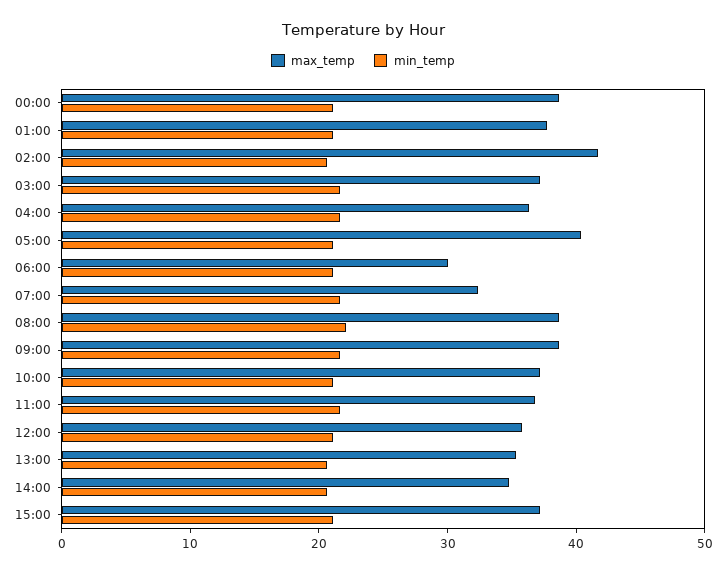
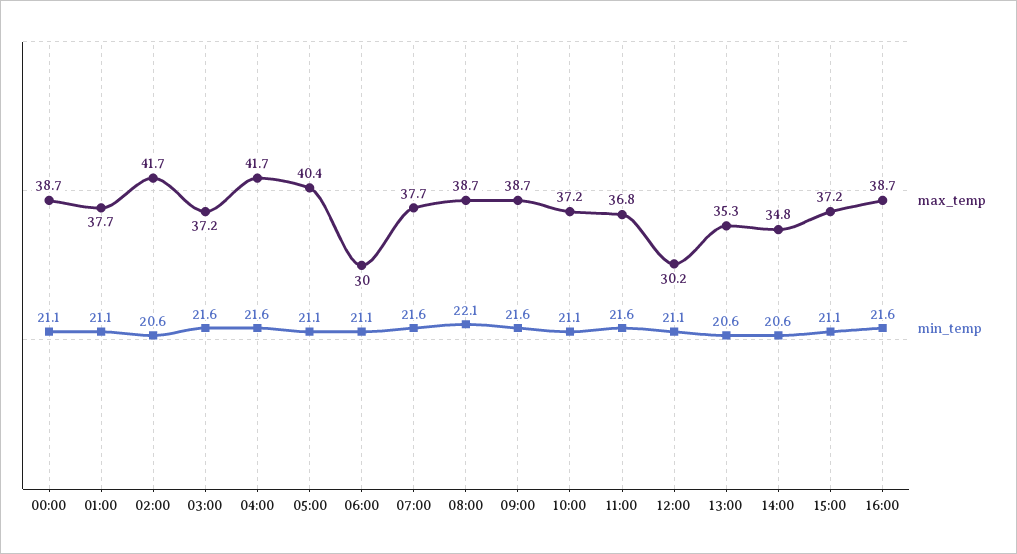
max_temp, 04:00: 36 -> 41.7
max_temp, 07:00: 32 -> 37.7
max_temp, 12:00: 36 -> 30.2
max_temp, 16:00: none -> 38.7
min_temp, 16:00: none -> 21.6

